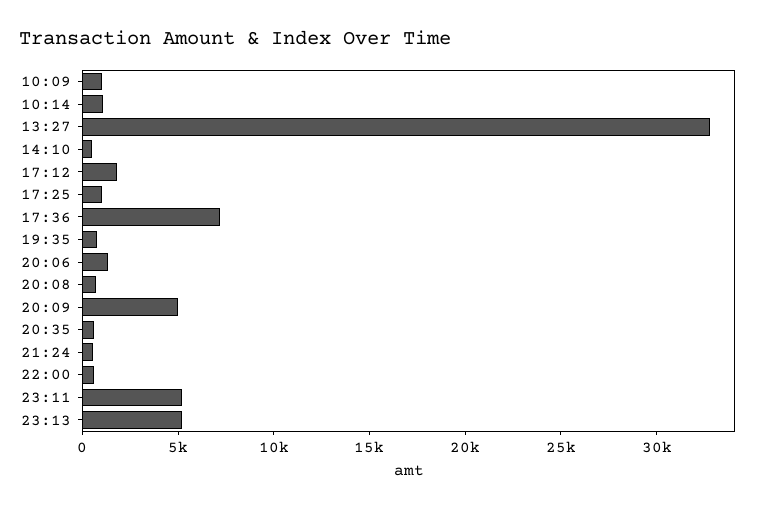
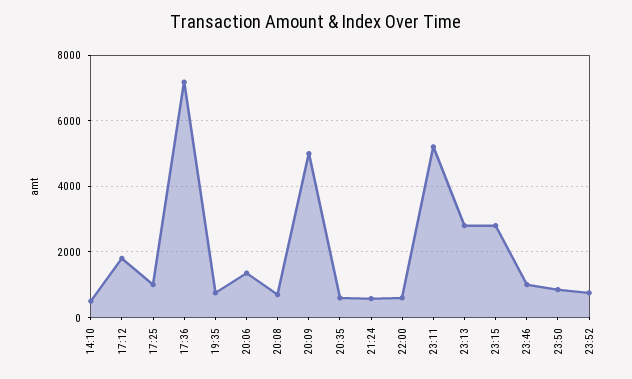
10:09: 1000 -> none
10:14: 1000 -> none
13:27: 33000 -> none
23:13: 5000 -> 2800
23:15: none -> 2800
23:46: none -> 1000
23:50: none -> 800
23:52: none -> 800

